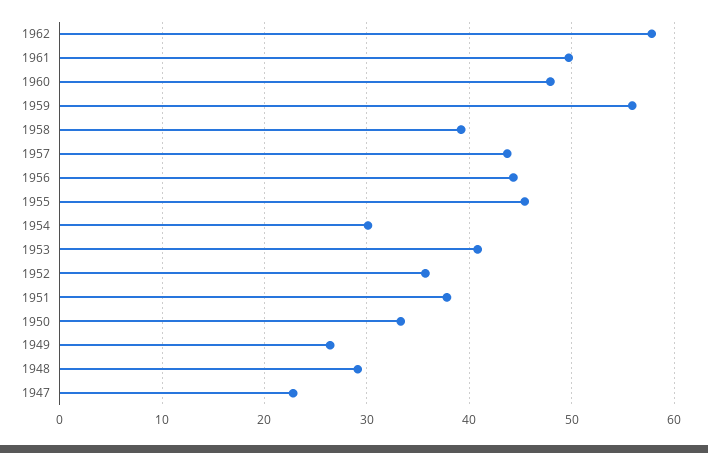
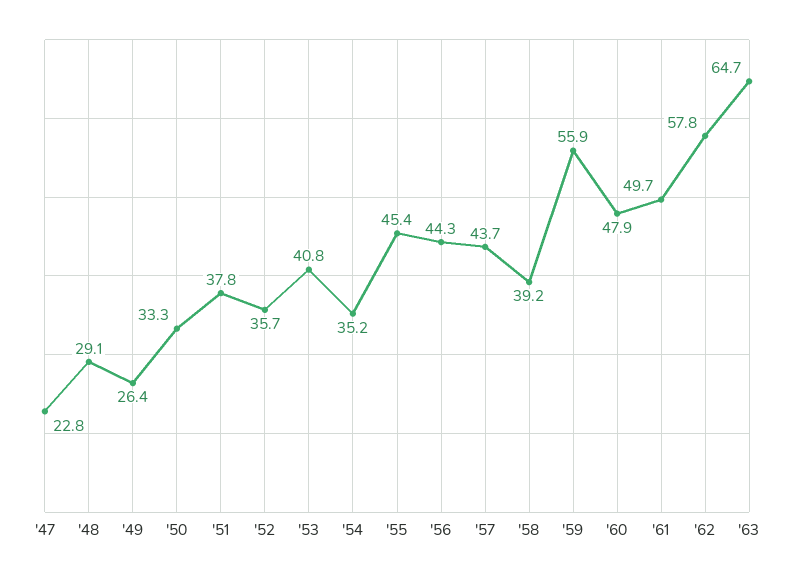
1954: 30 -> 35.2
'63: none -> 64.7

